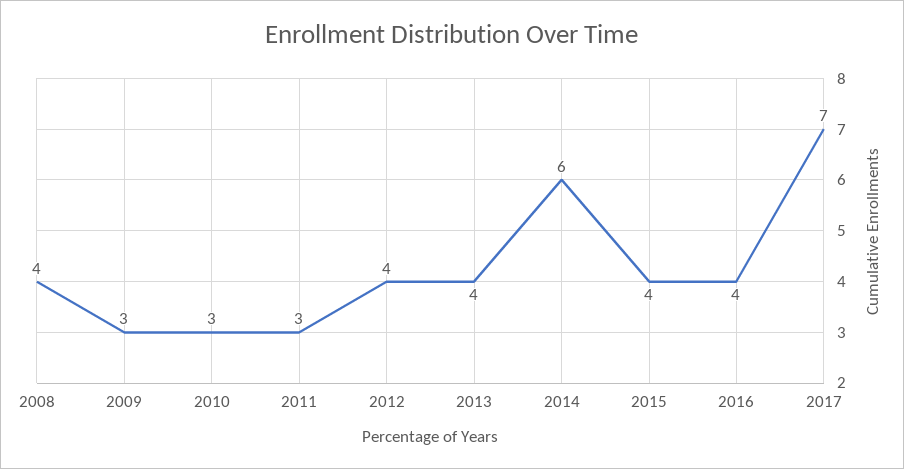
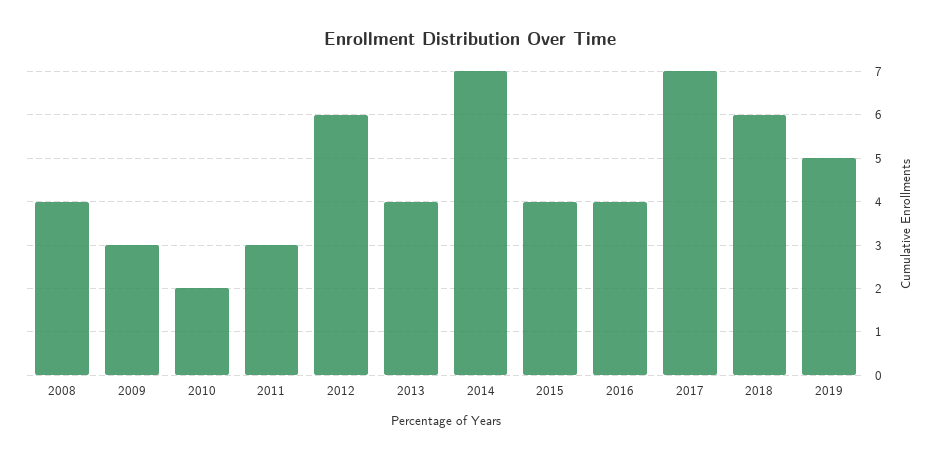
2010: 3 -> 2
2012: 4 -> 6
2014: 6 -> 7
2018: none -> 6
2019: none -> 5

